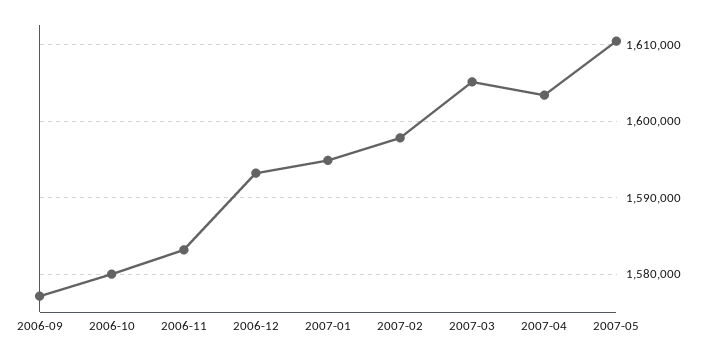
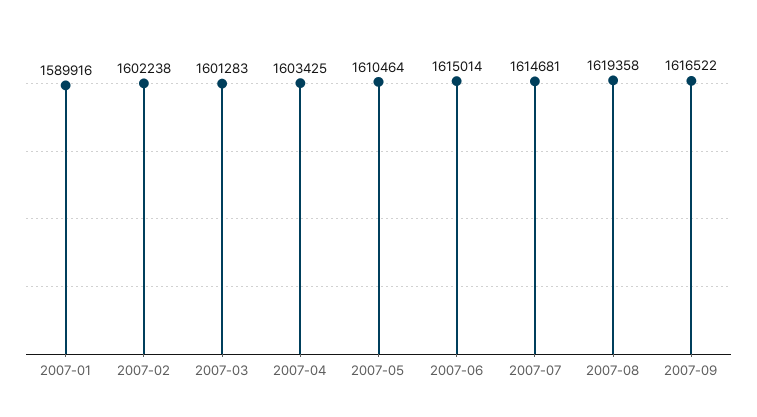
2006-09: 1577000 -> none
2006-10: 1580000 -> none
2006-11: 1583000 -> none
2006-12: 1593000 -> none
2007-01: 1595000 -> 1589916
2007-02: 1598000 -> 1602238
2007-03: 1605000 -> 1601283
2007-06: none -> 1615014
2007-07: none -> 1614681
2007-08: none -> 1619358
2007-09: none -> 1616522

